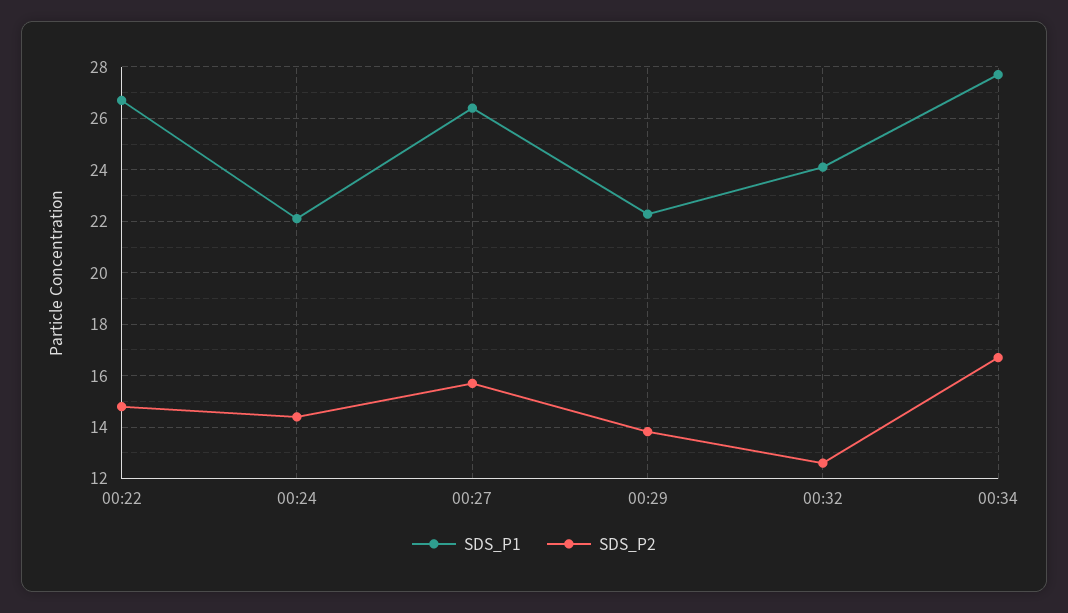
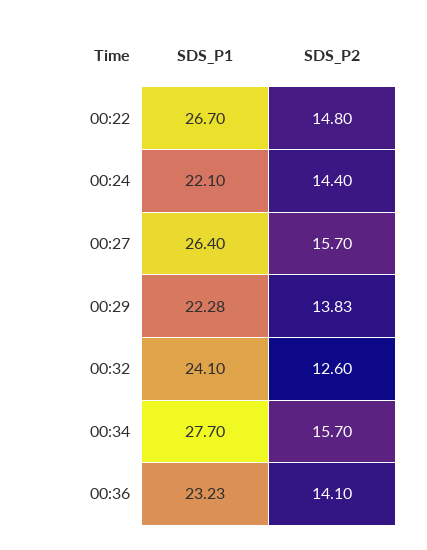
SDS_P2, 00:34: 16.75 -> 15.7
SDS_P1, 00:36: none -> 23.23
SDS_P2, 00:36: none -> 14.1

